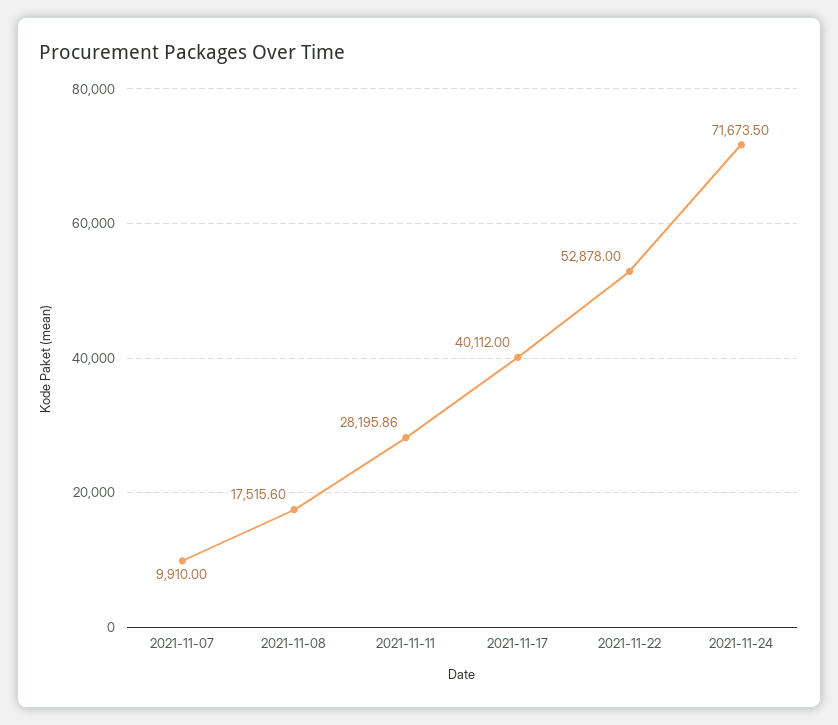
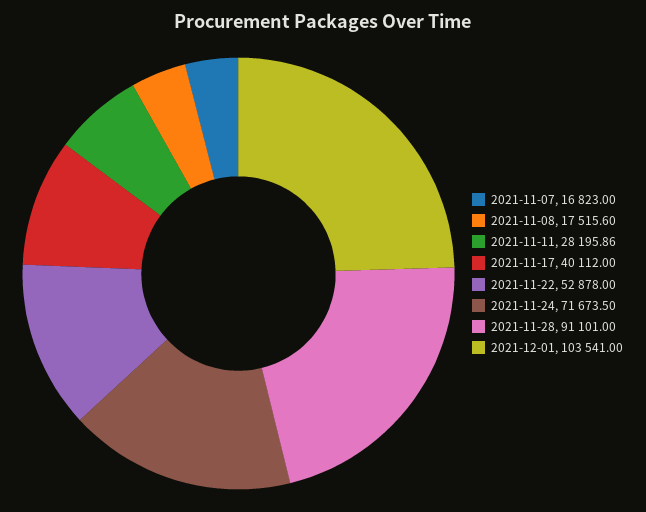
2021-11-07: 9910 -> 16823
2021-11-28: none -> 91101
2021-12-01: none -> 103541

